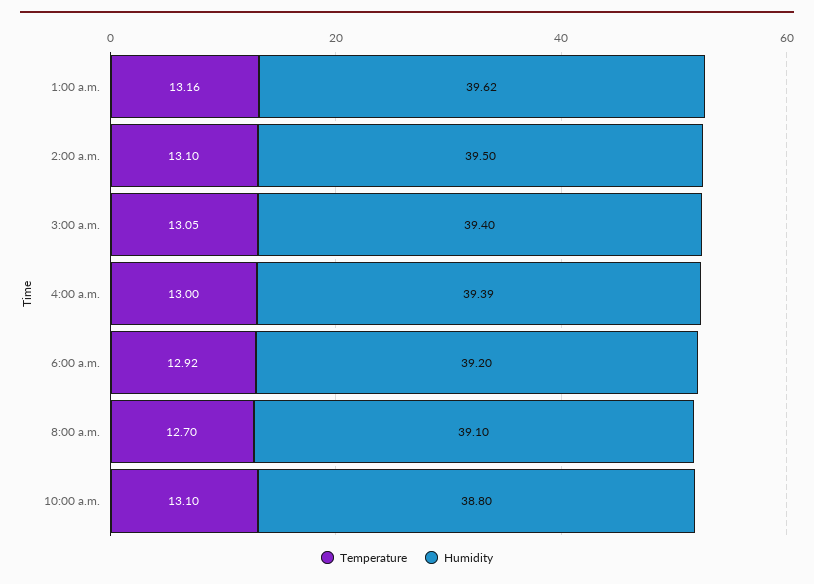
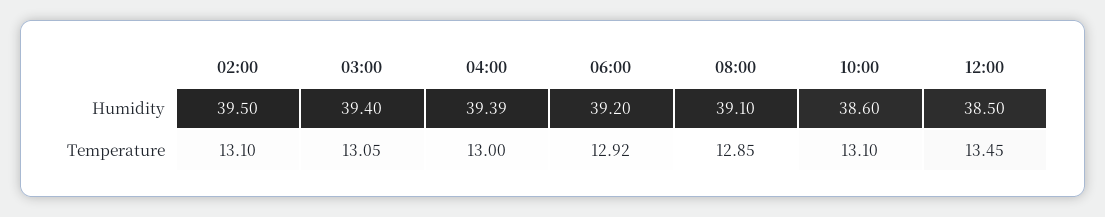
Temperature, 1:00 a.m.: 13.16 -> none
Humidity, 1:00 a.m.: 39.62 -> none
Temperature, 8:00 a.m.: 12.7 -> 12.85
Humidity, 10:00 a.m.: 38.8 -> 38.6
Humidity, 12:00: none -> 38.5
Temperature, 12:00: none -> 13.45

